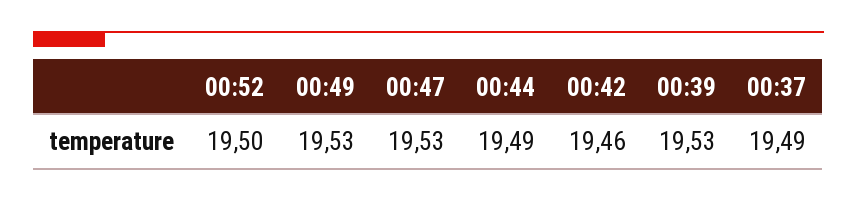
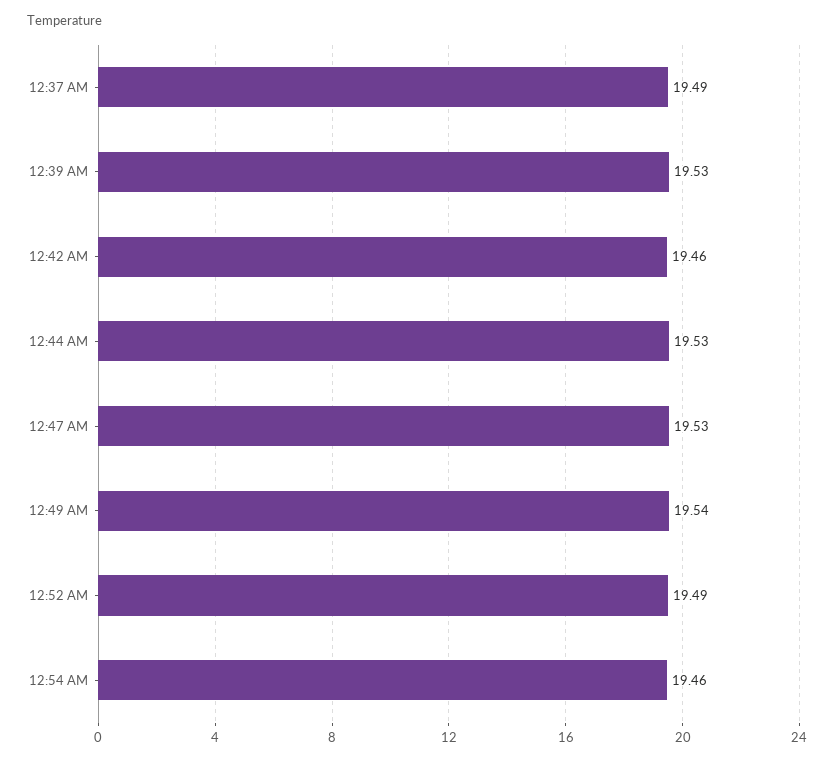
00:52: 19.5 -> 19.49
00:49: 19.53 -> 19.54
00:44: 19.49 -> 19.53
12:54 AM: none -> 19.46

